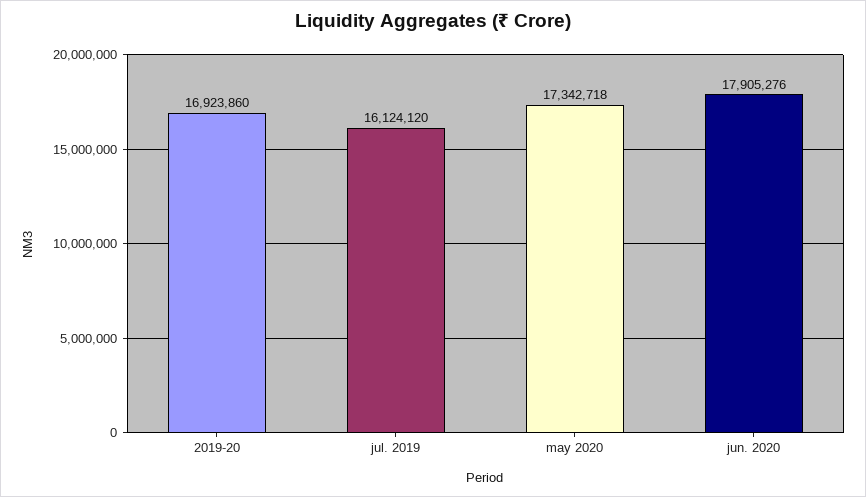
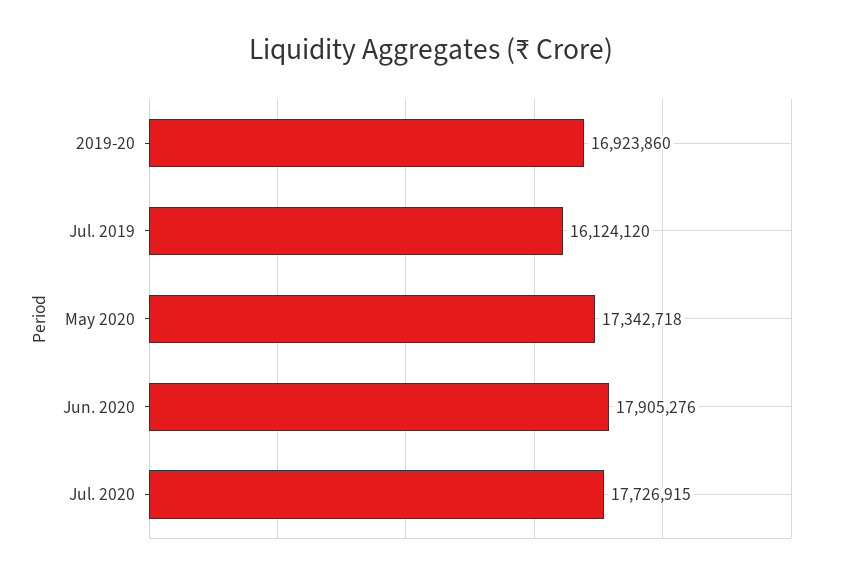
Jul. 2020: none -> 17726915

